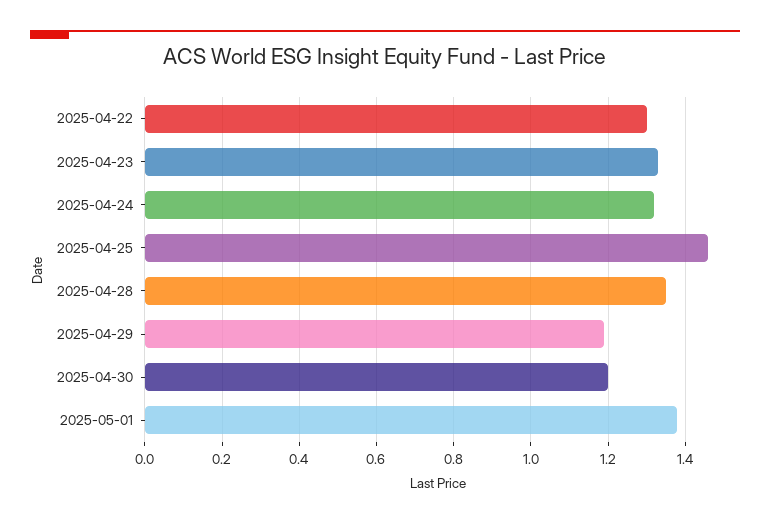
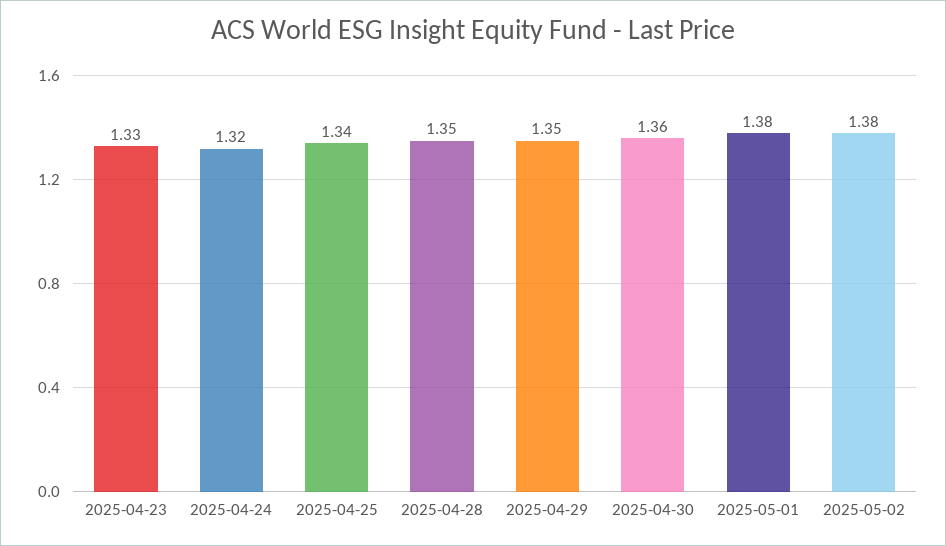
2025-04-22: 1.3 -> none
2025-04-25: 1.45 -> 1.34
2025-04-29: 1.2 -> 1.35
2025-04-30: 1.2 -> 1.36
2025-05-02: none -> 1.38

